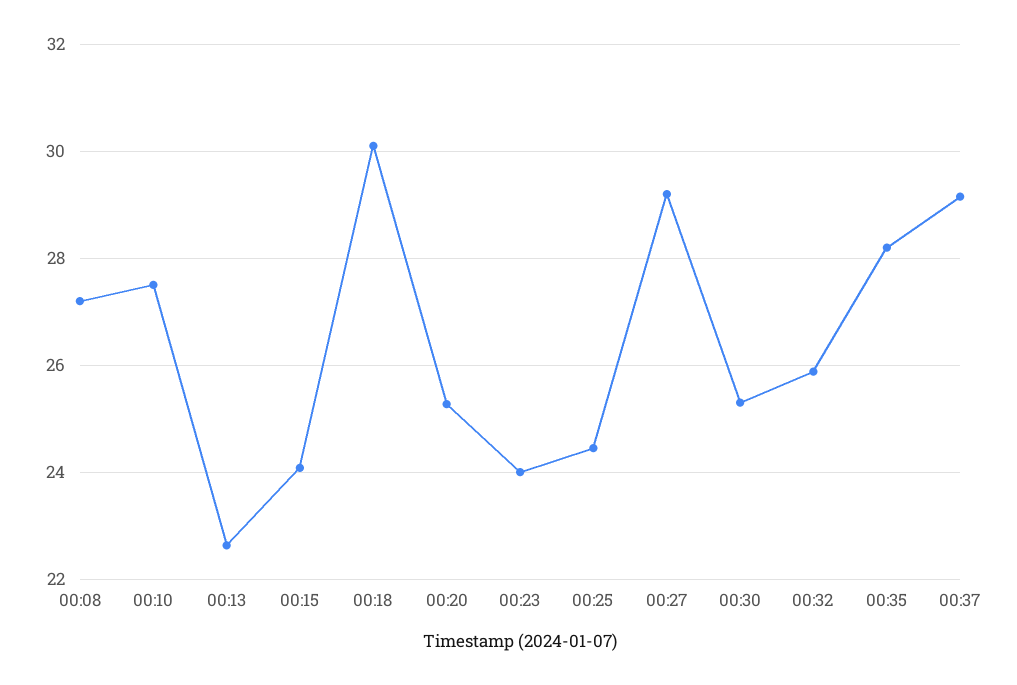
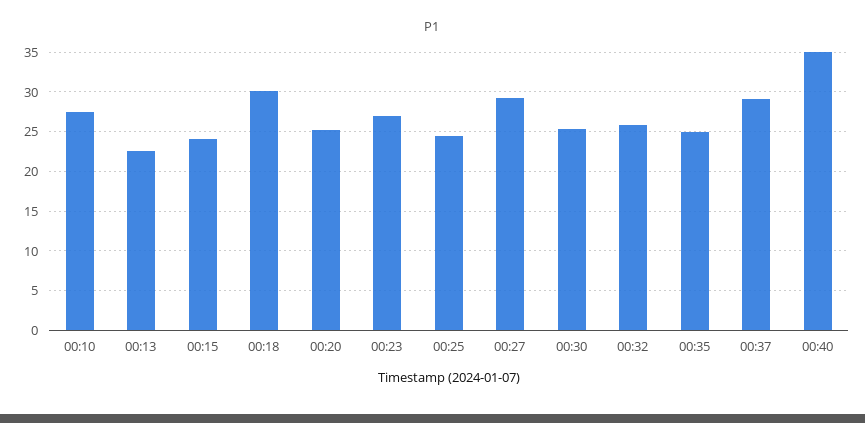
00:08: 27.2 -> none
00:23: 24 -> 27
00:35: 28.2 -> 25
00:40: none -> 35

